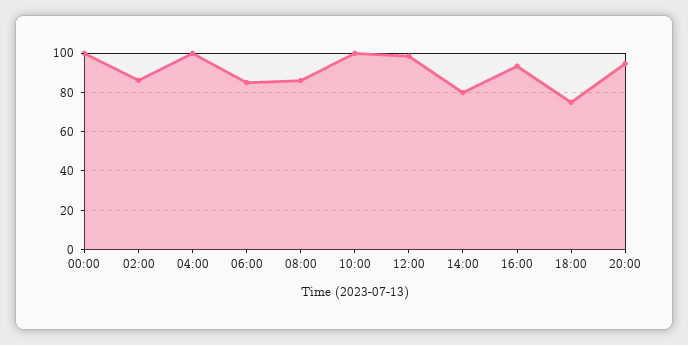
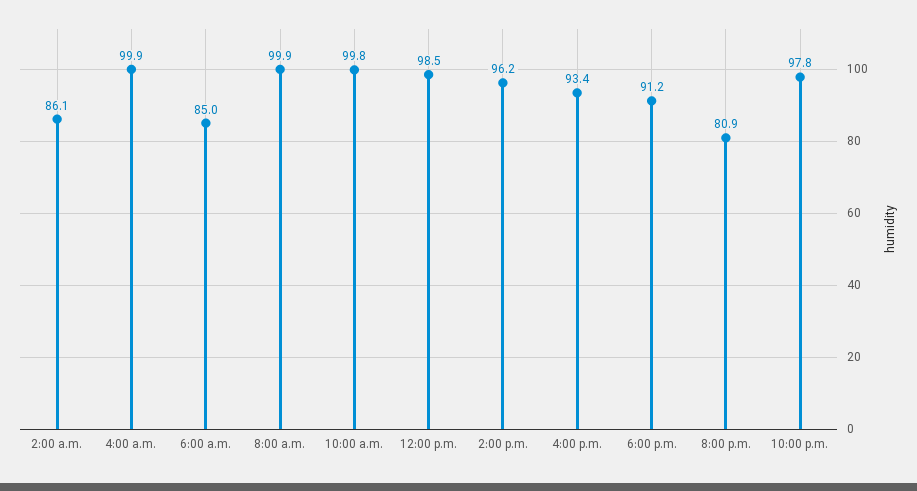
00:00: 100 -> none
08:00: 85 -> 99.9
14:00: 80 -> 96.2
18:00: 75 -> 91.2
20:00: 95 -> 80.9
10:00 p.m.: none -> 97.8

